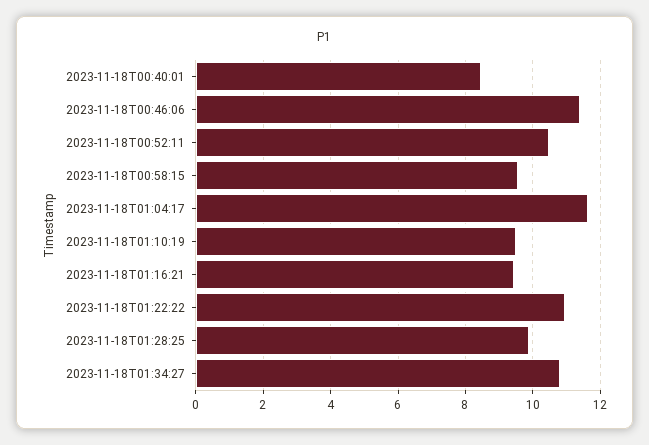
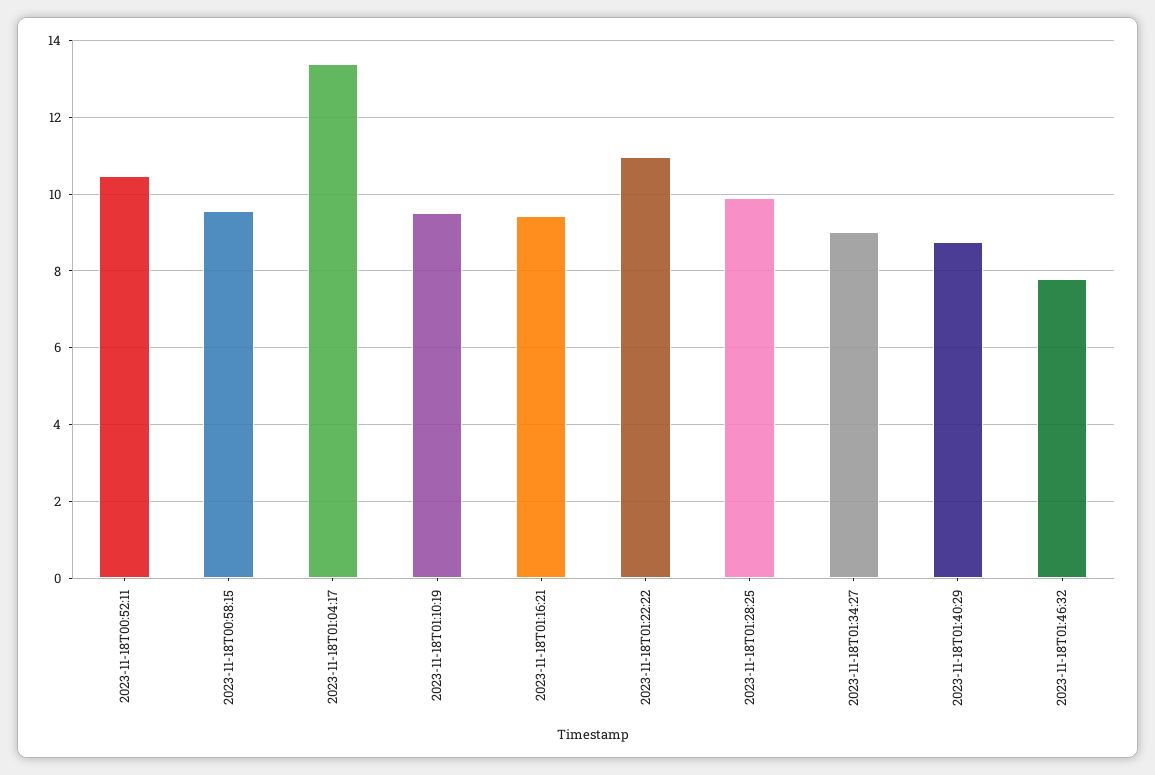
2023-11-18T00:40:01: 8.4 -> none
2023-11-18T00:46:06: 11.4 -> none
2023-11-18T01:04:17: 11.6 -> 13.4
2023-11-18T01:34:27: 10.8 -> 9
2023-11-18T01:40:29: none -> 8.8
2023-11-18T01:46:32: none -> 7.8

